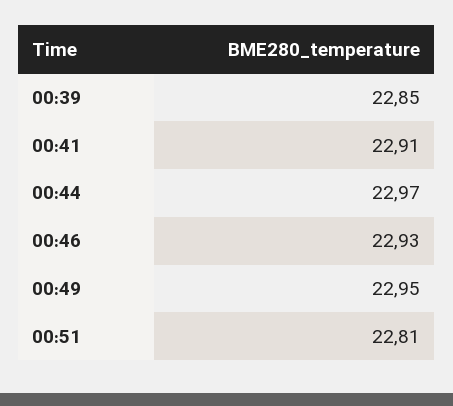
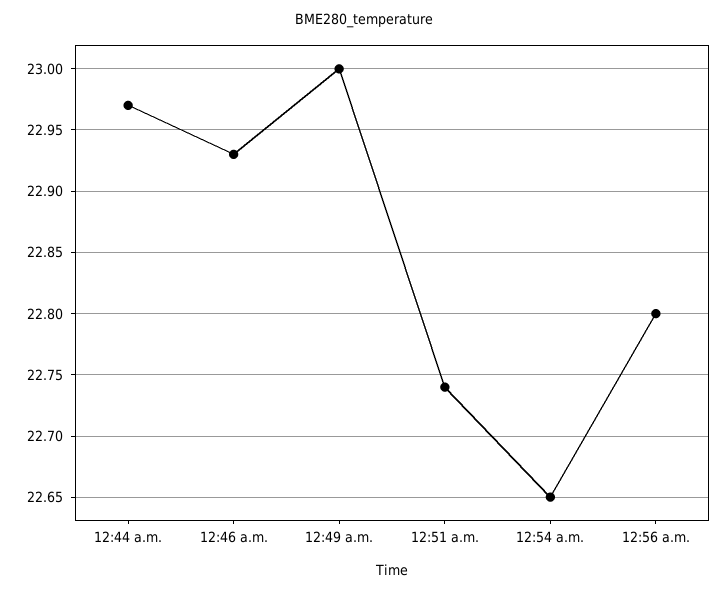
00:39: 22.85 -> none
00:41: 22.91 -> none
00:49: 22.95 -> 23
00:51: 22.81 -> 22.74
12:54 a.m.: none -> 22.65
12:56 a.m.: none -> 22.8

